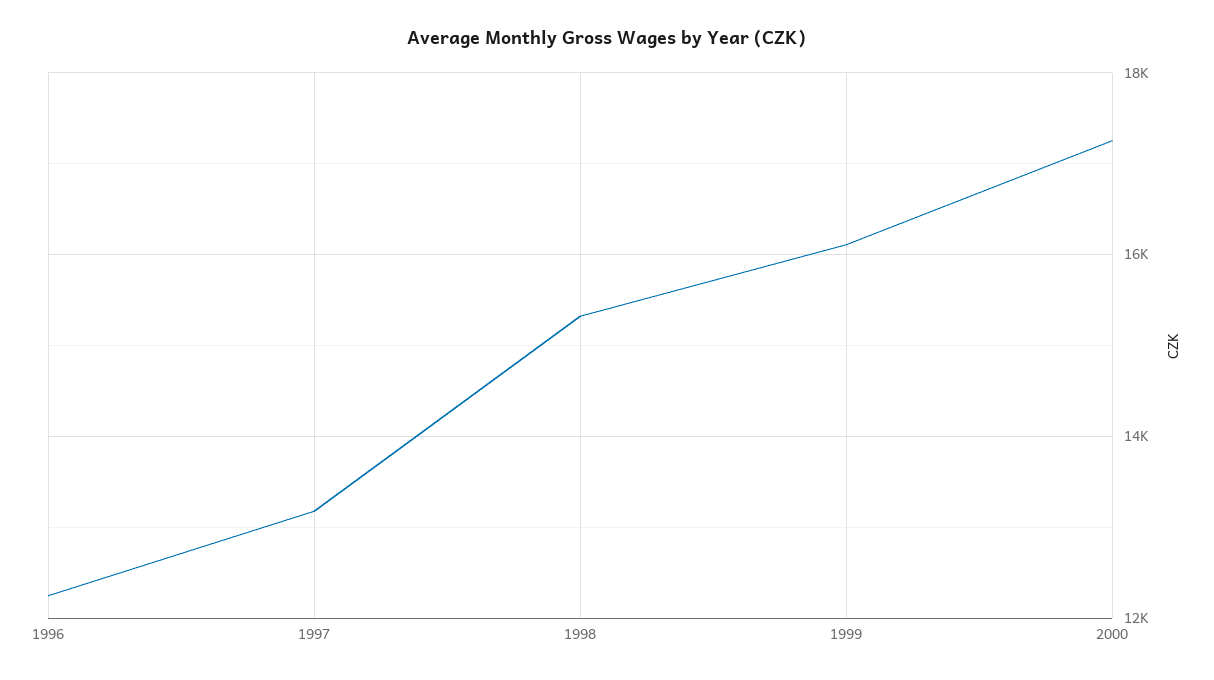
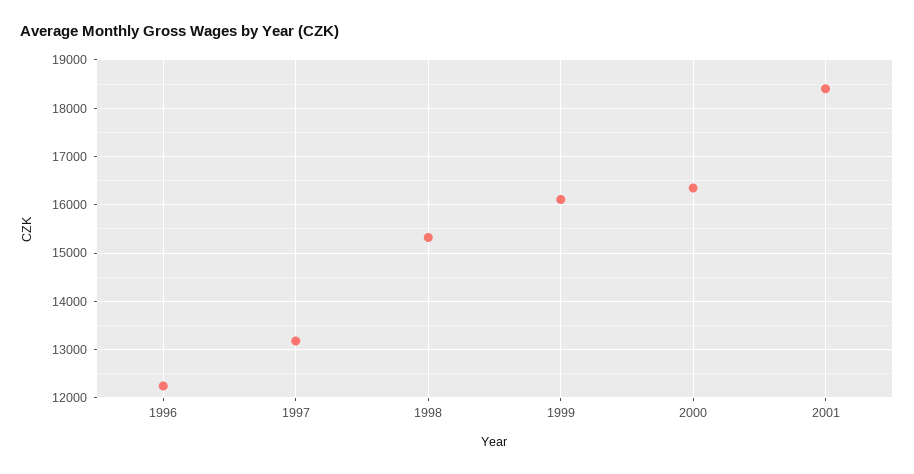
2000: 17200 -> 16400
2001: none -> 18400

